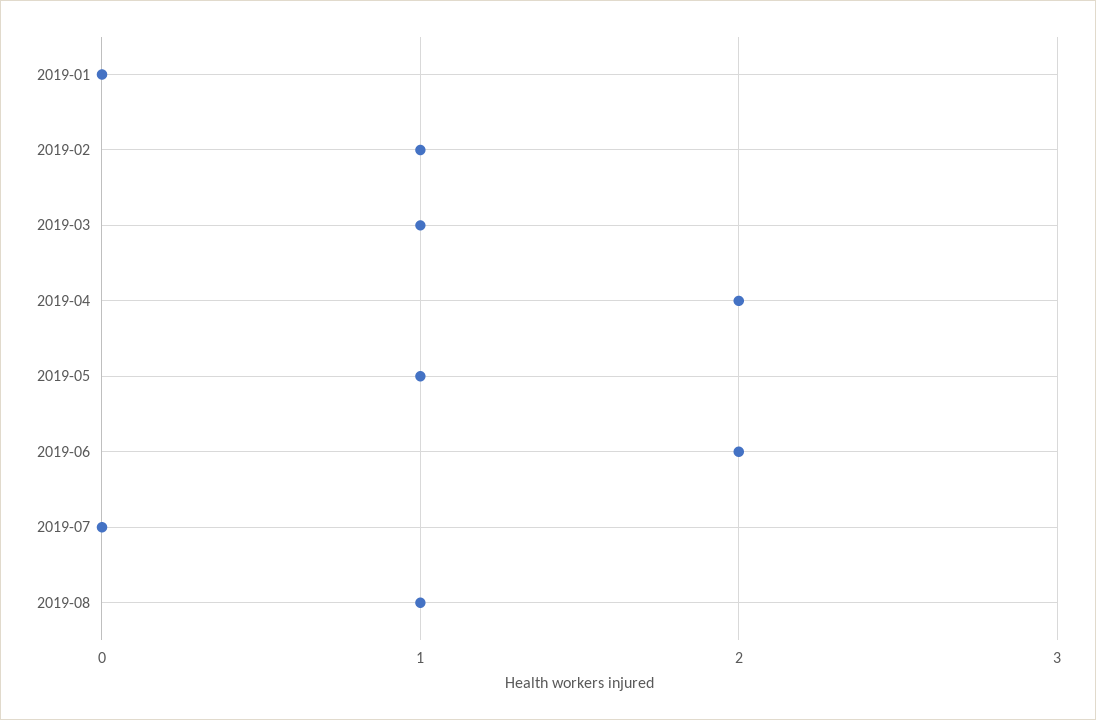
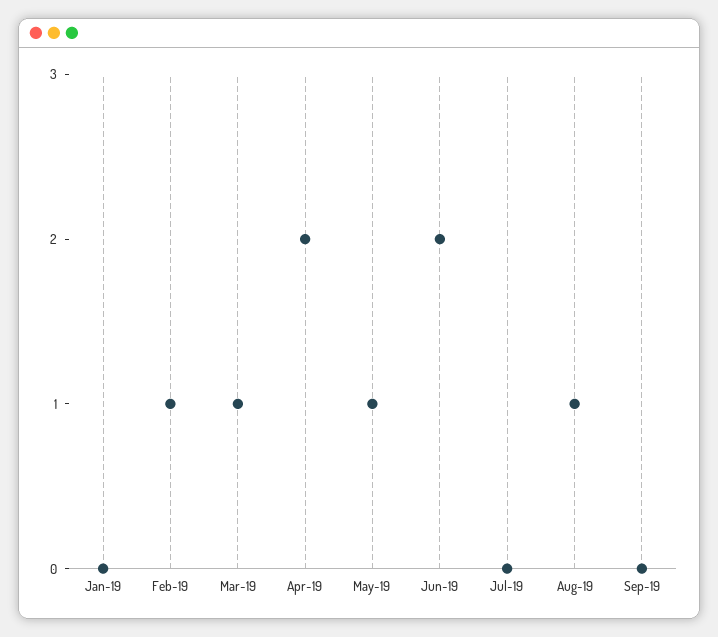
Sep-19: none -> 0

